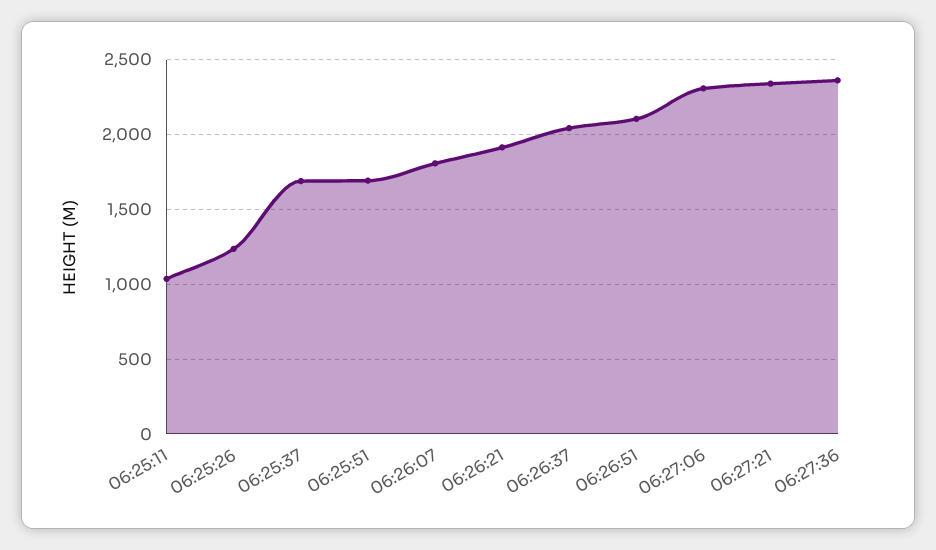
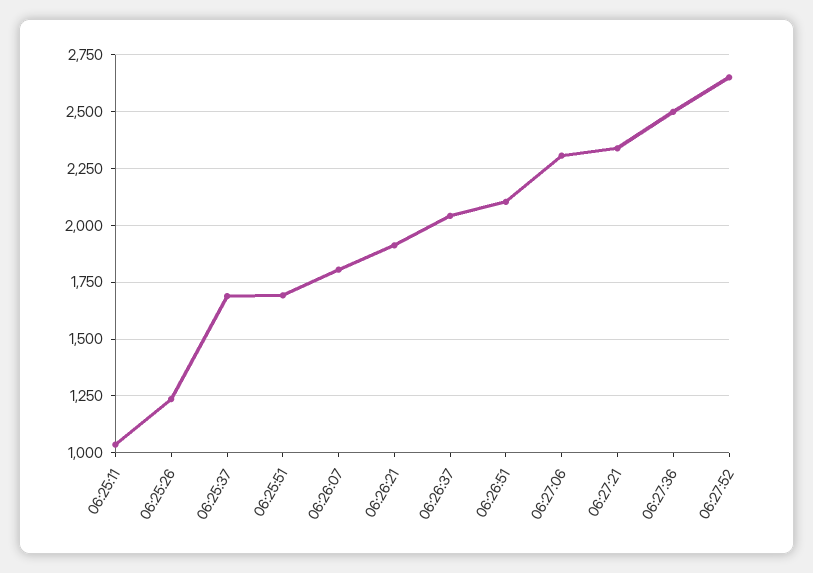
06:27:36: 2350 -> 2500
06:27:52: none -> 2650

